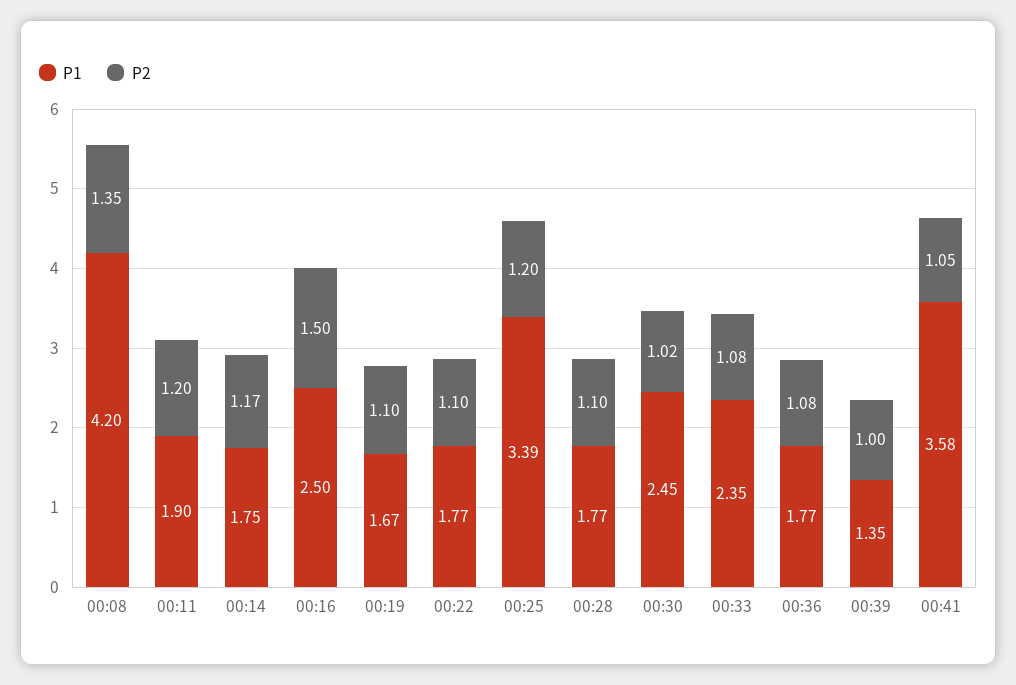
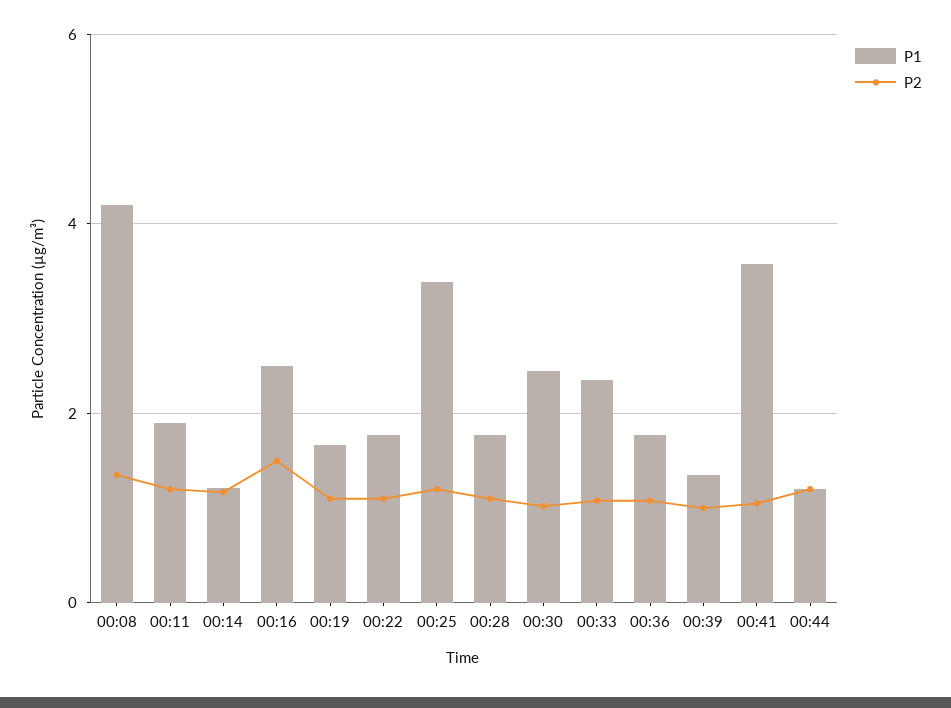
P1, 00:14: 1.75 -> 1.2
P1, 00:44: none -> 1.2
P2, 00:44: none -> 1.2

